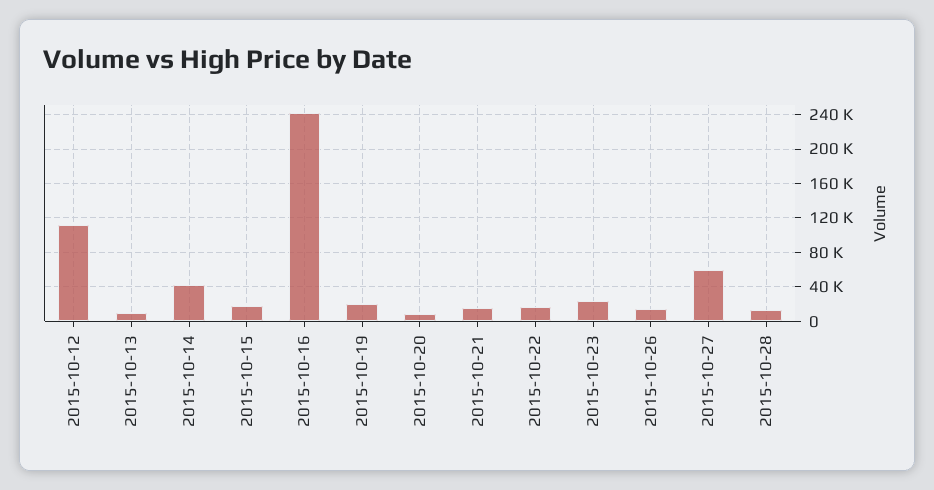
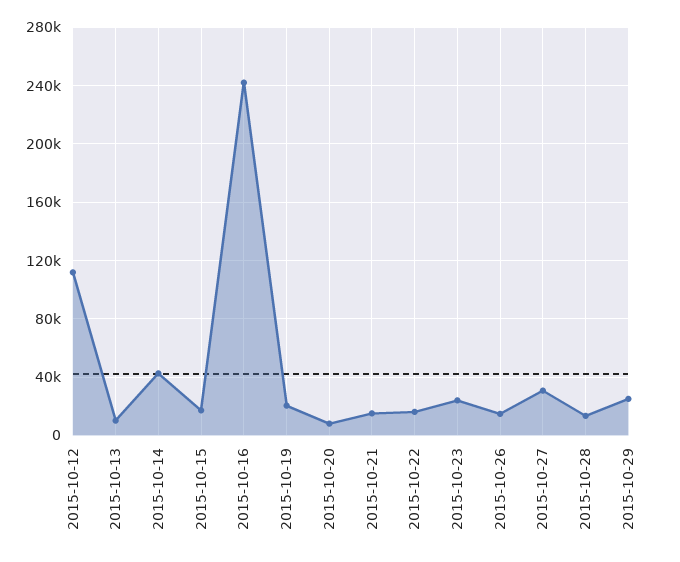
2015-10-27: 60000 -> 30000
2015-10-29: none -> 25000

